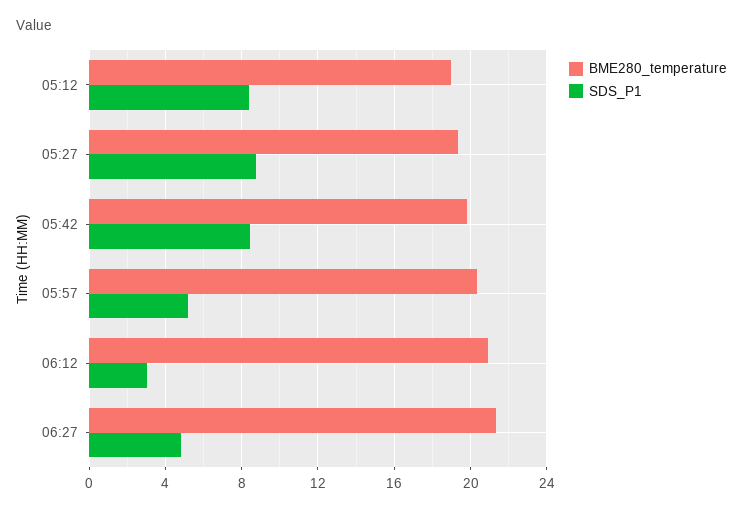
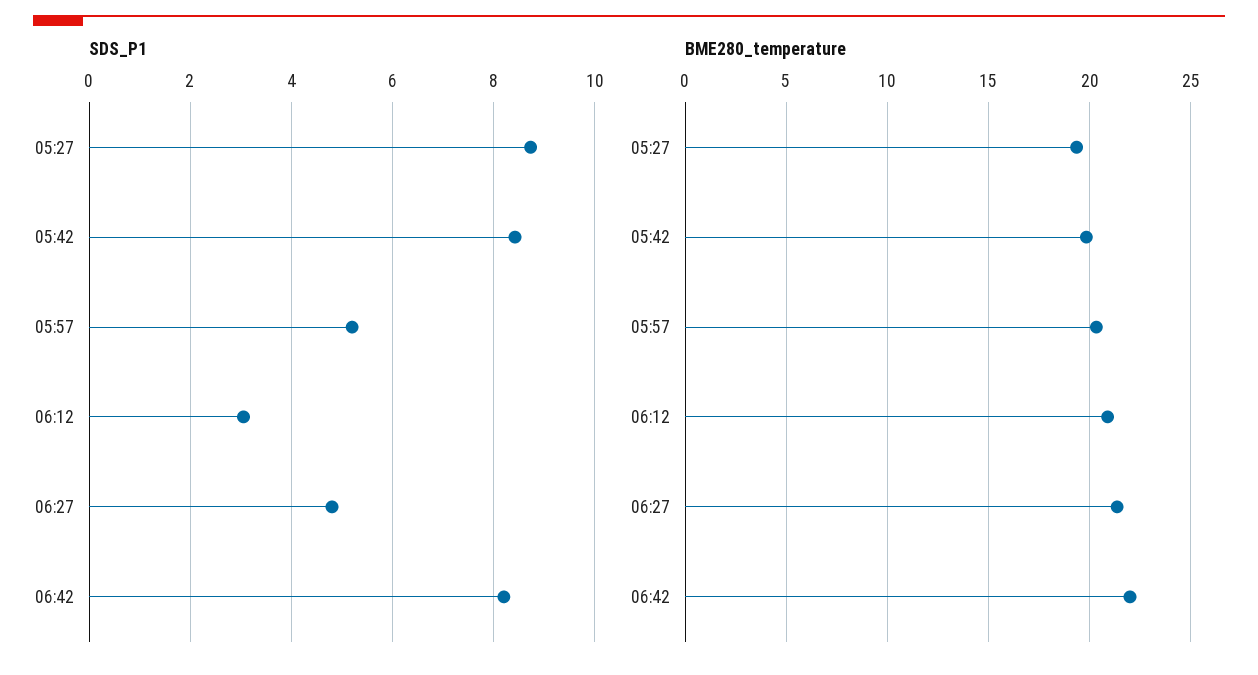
BME280_temperature, 05:12: 19 -> none
SDS_P1, 05:12: 8.5 -> none
SDS_P1, 06:42: none -> 8.2
BME280_temperature, 06:42: none -> 22

